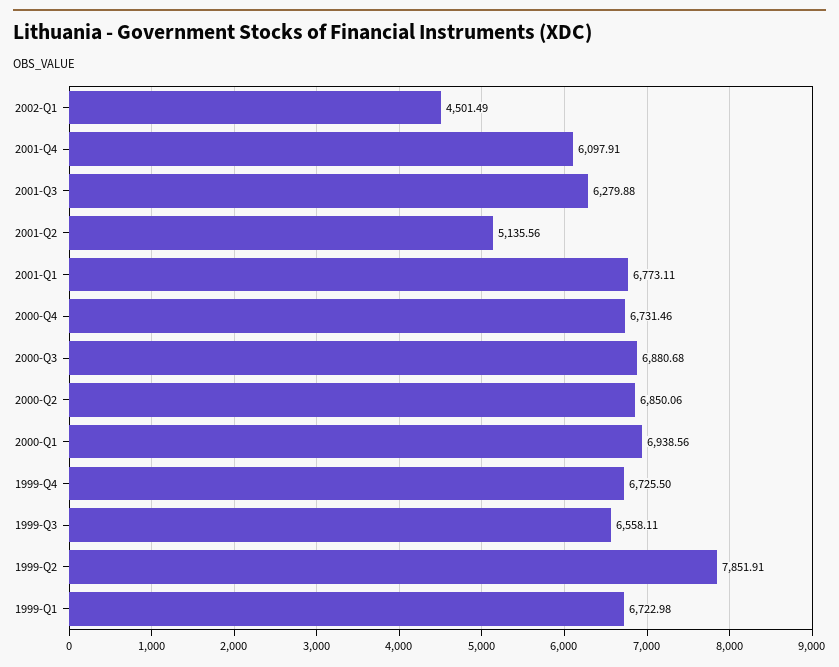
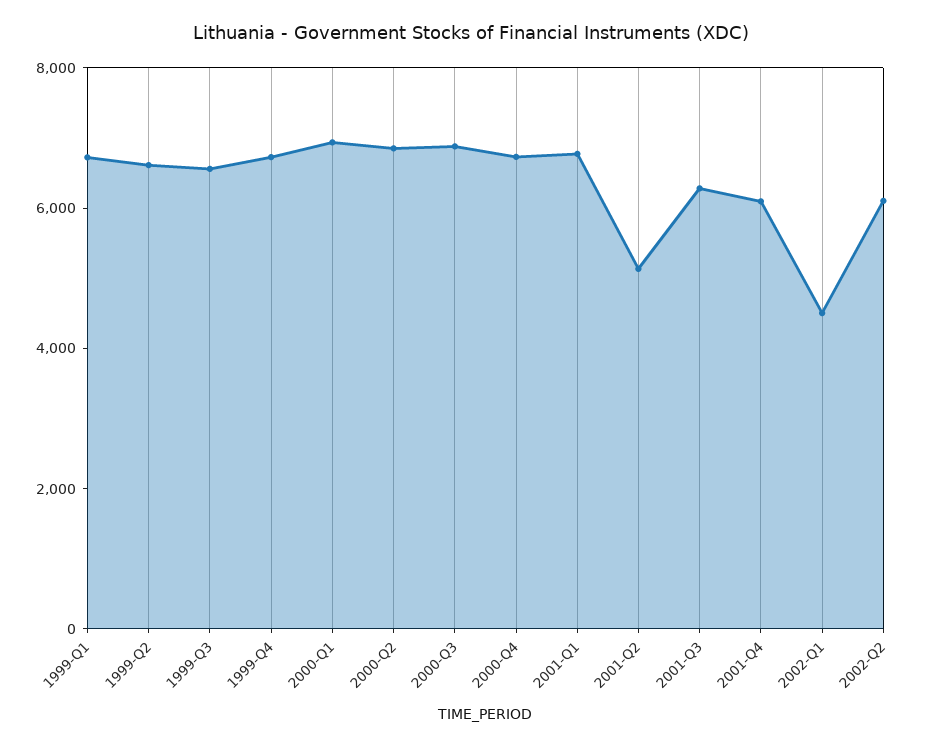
1999-Q2: 7851.91 -> 6500
2002-Q2: none -> 6000

